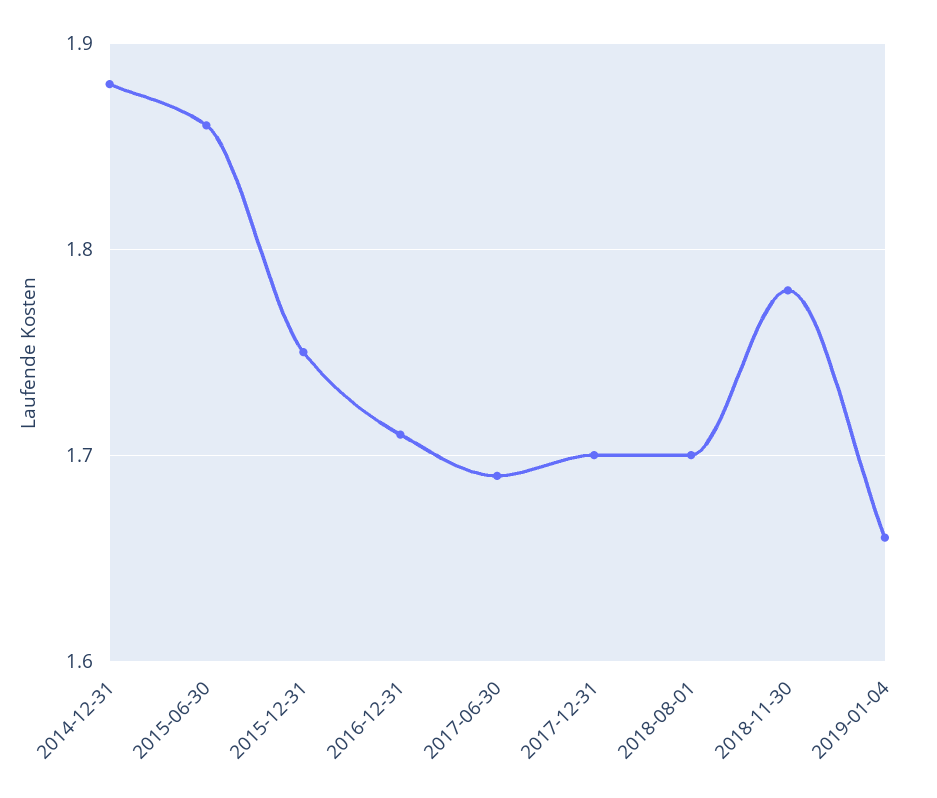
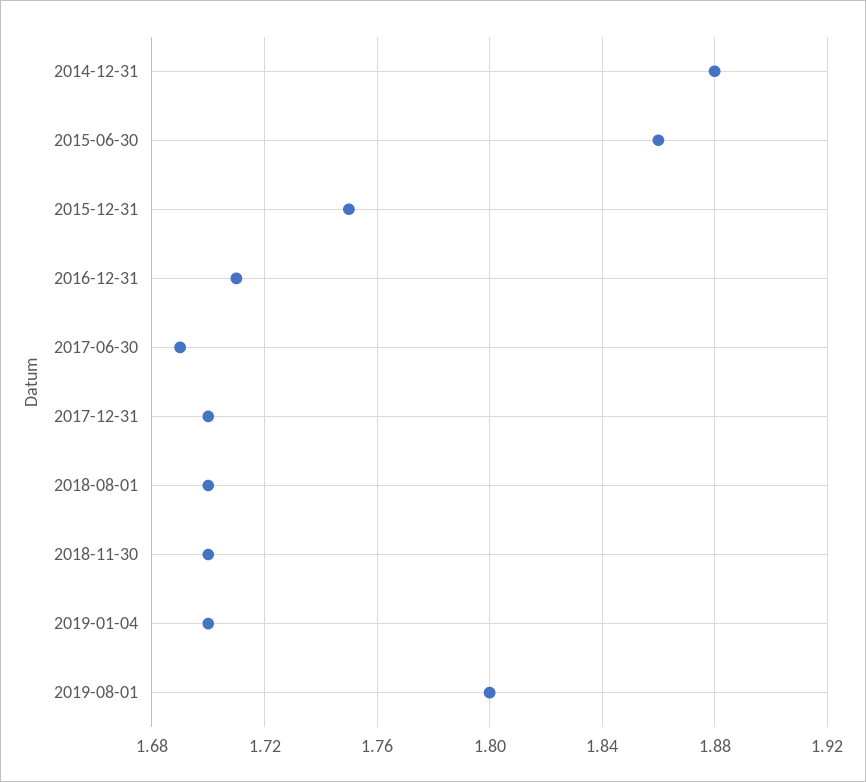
2018-11-30: 1.78 -> 1.7
2019-01-04: 1.66 -> 1.7
2019-08-01: none -> 1.8

